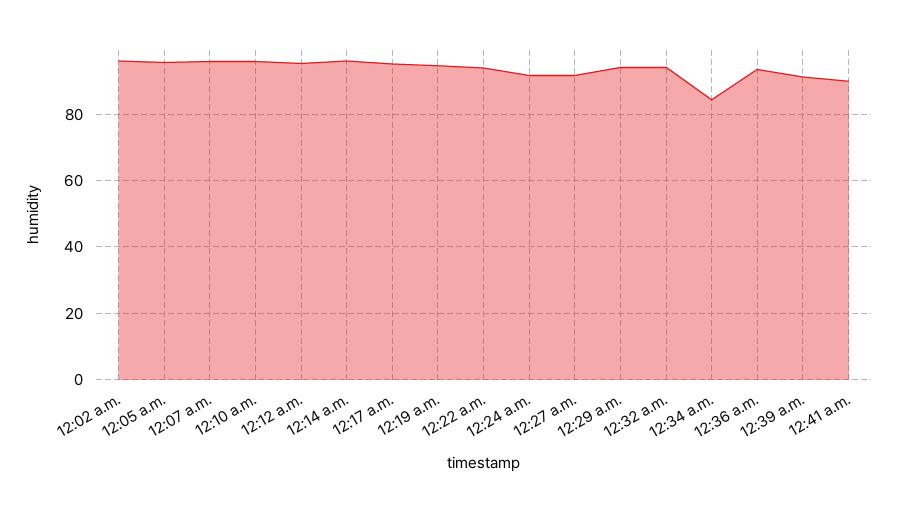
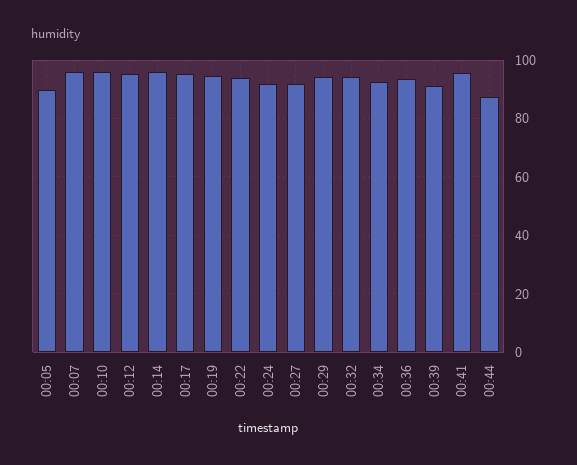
12:02 a.m.: 96 -> none
12:05 a.m.: 96 -> 90
12:34 a.m.: 84 -> 92.5
12:41 a.m.: 90 -> 95
00:44: none -> 87.5

